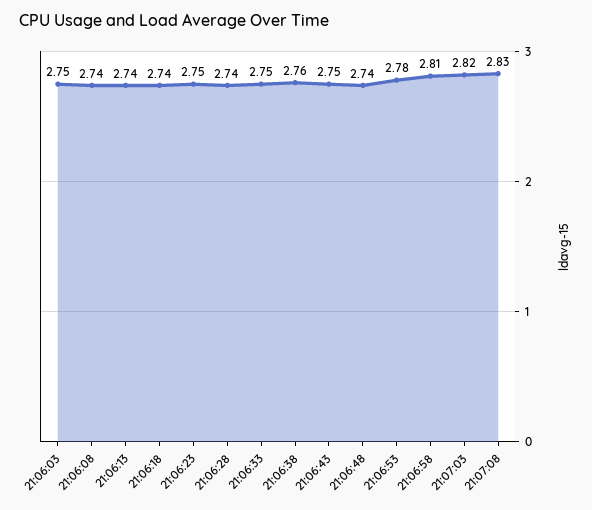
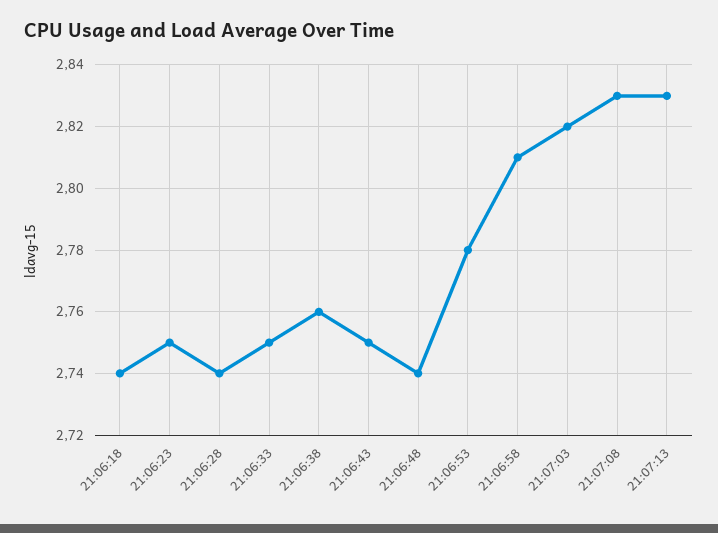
21:06:03: 2.75 -> none
21:06:08: 2.74 -> none
21:06:13: 2.74 -> none
21:07:13: none -> 2.83

